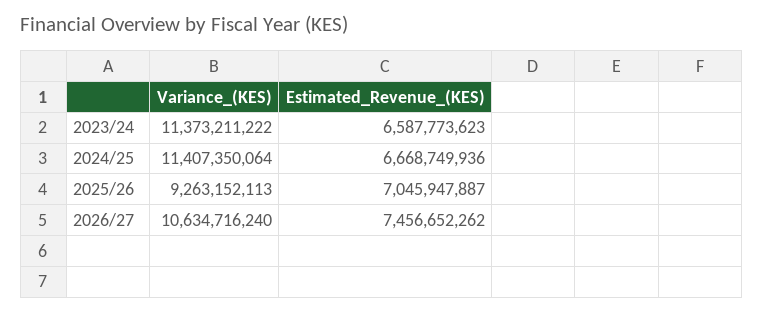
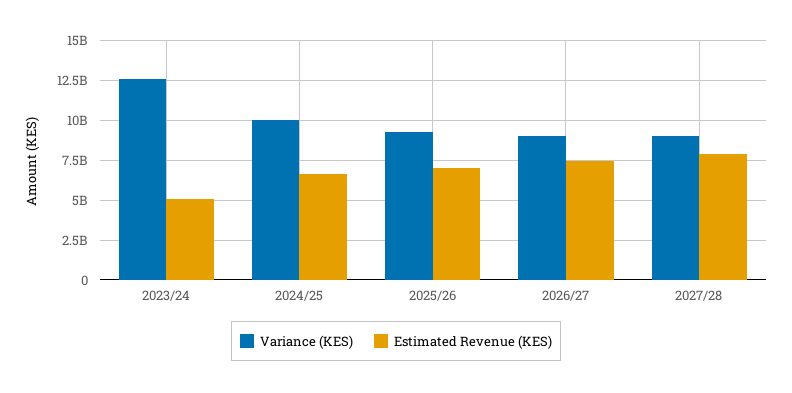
Variance_(KES), 2023/24: 11373211222 -> 12500000000
Estimated_Revenue_(KES), 2023/24: 6587773623 -> 5000000000
Variance_(KES), 2024/25: 11407350064 -> 10000000000
Variance_(KES), 2026/27: 10634716240 -> 9000000000
Variance_(KES), 2027/28: none -> 9000000000
Estimated_Revenue_(KES), 2027/28: none -> 8000000000

